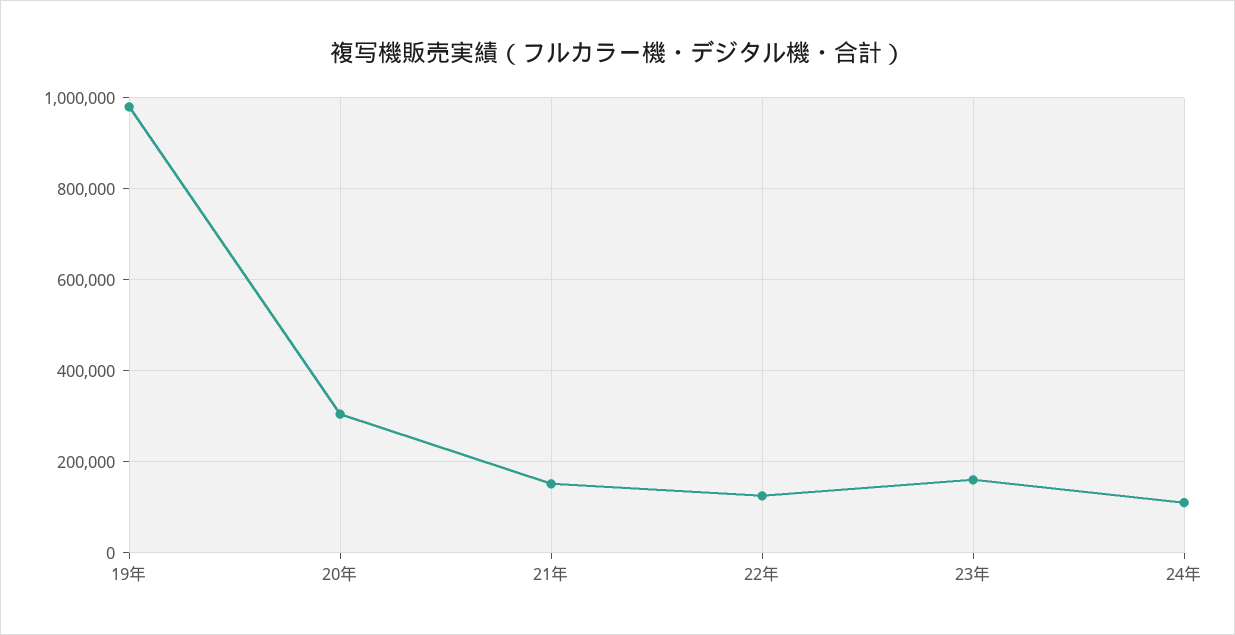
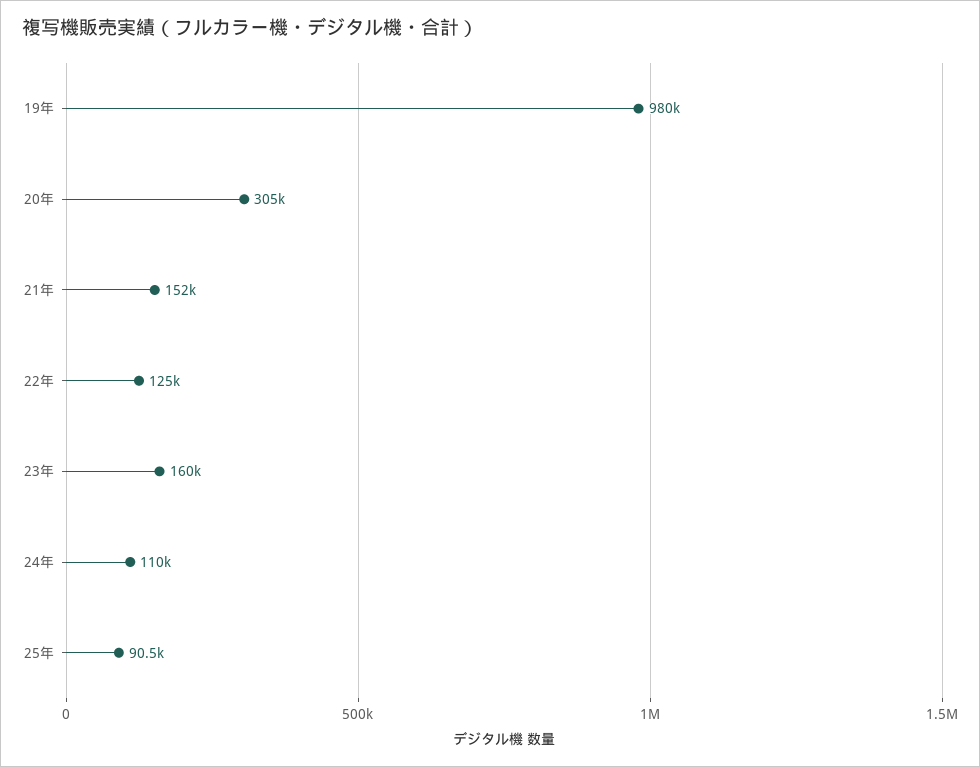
25年: none -> 90500

